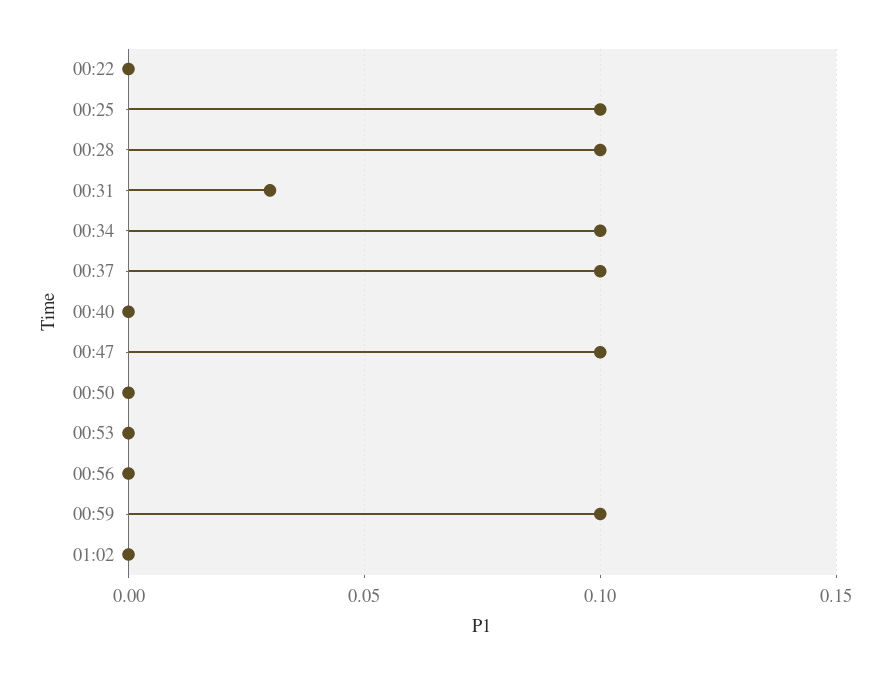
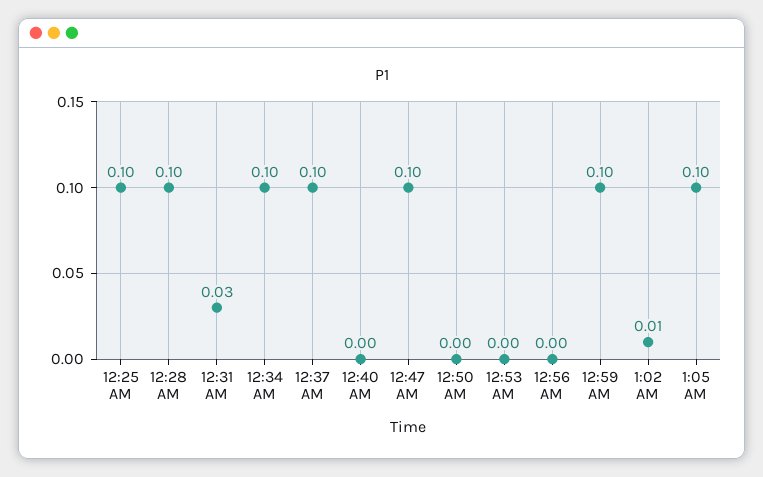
00:22: 0 -> none
01:02: 0 -> 0.01
1:05 AM: none -> 0.1

